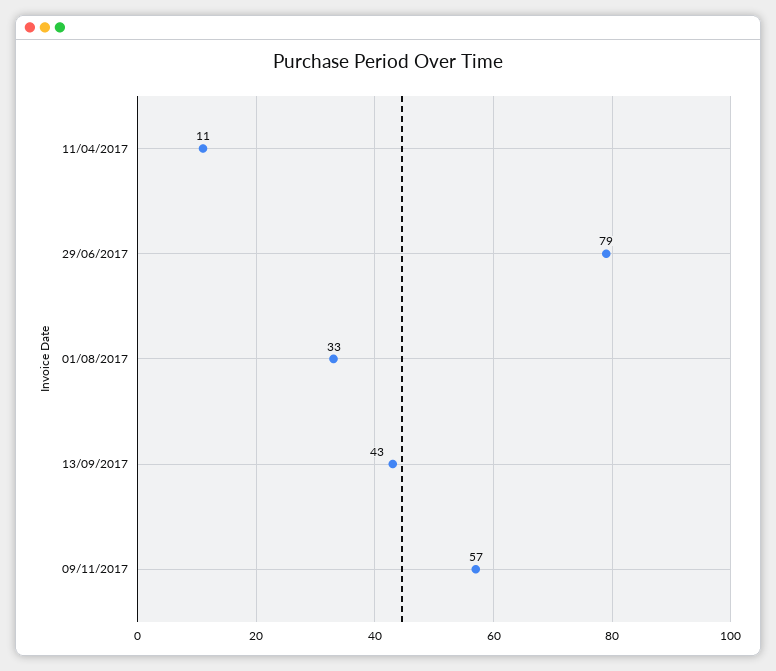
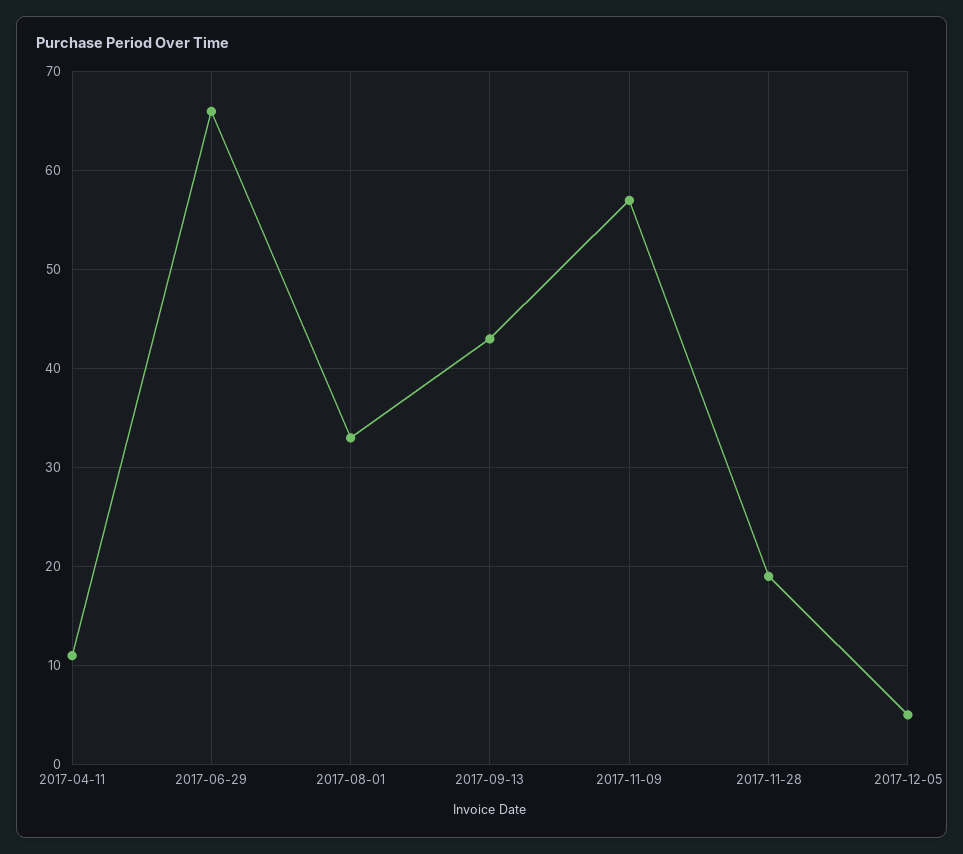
29/06/2017: 79 -> 66
2017-11-28: none -> 19
2017-12-05: none -> 5

